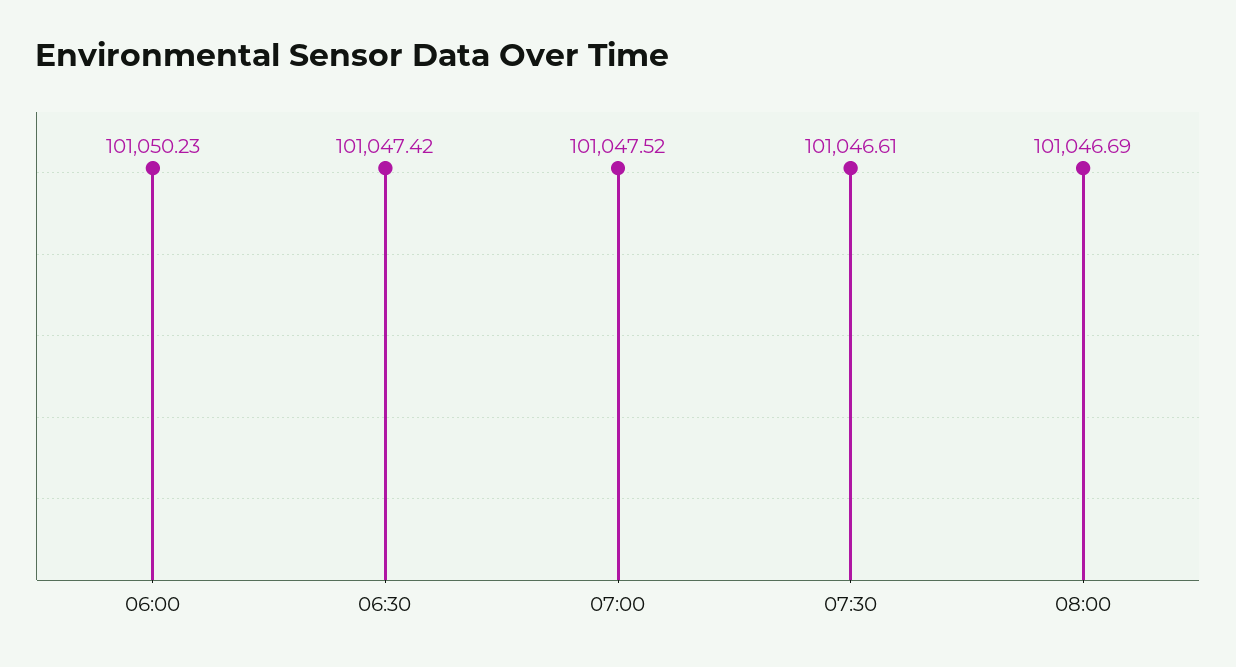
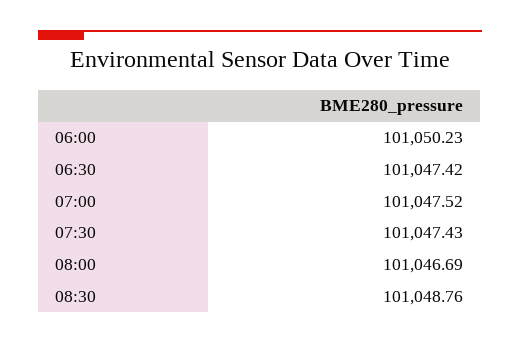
07:30: 101046.61 -> 101047.43
08:30: none -> 101048.76

